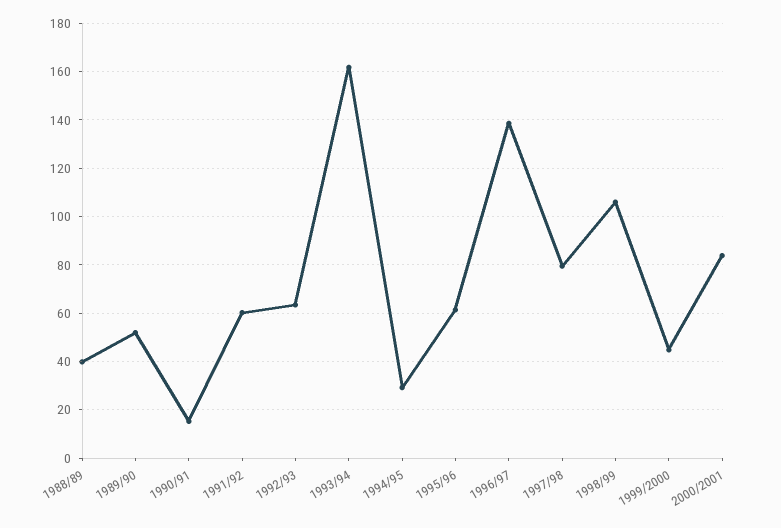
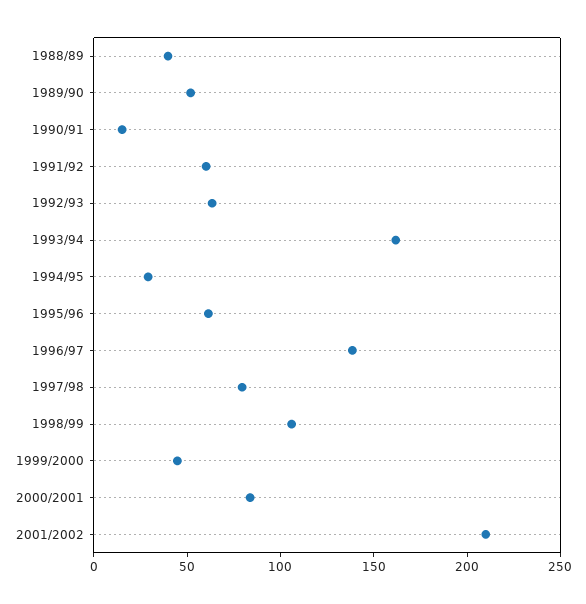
2001/2002: none -> 210

